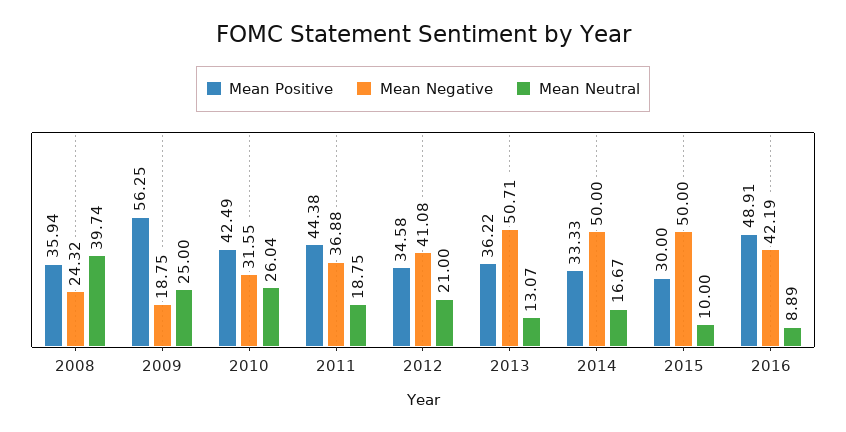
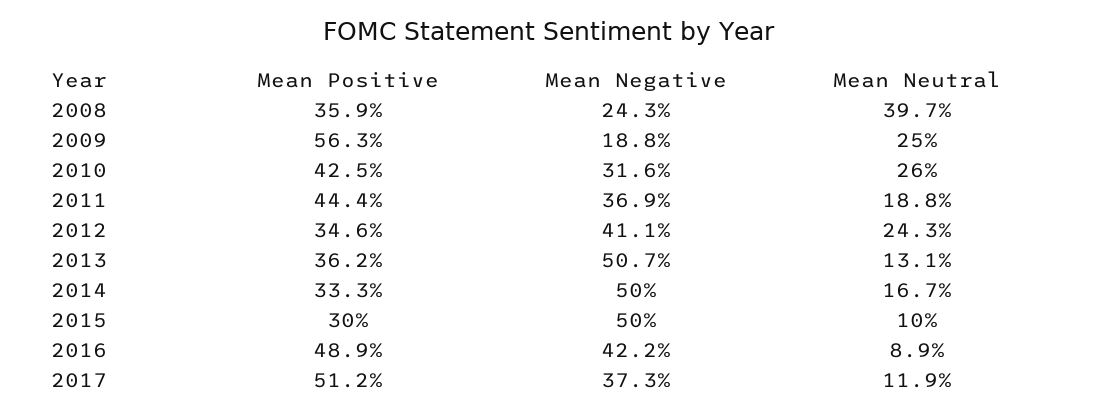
Mean Neutral, 2012: 21 -> 24.3
Mean Positive, 2017: none -> 51.2
Mean Negative, 2017: none -> 37.3
Mean Neutral, 2017: none -> 11.9

